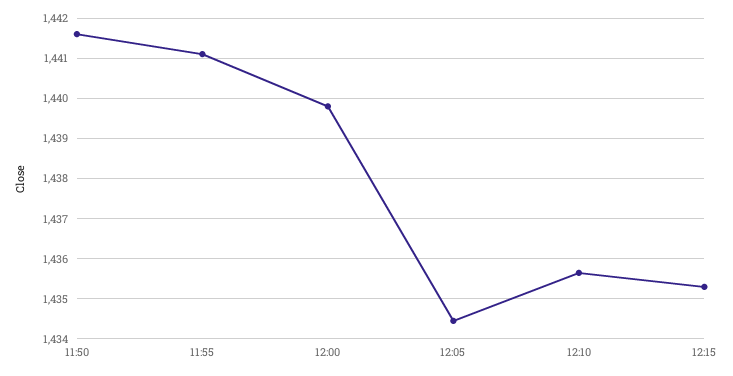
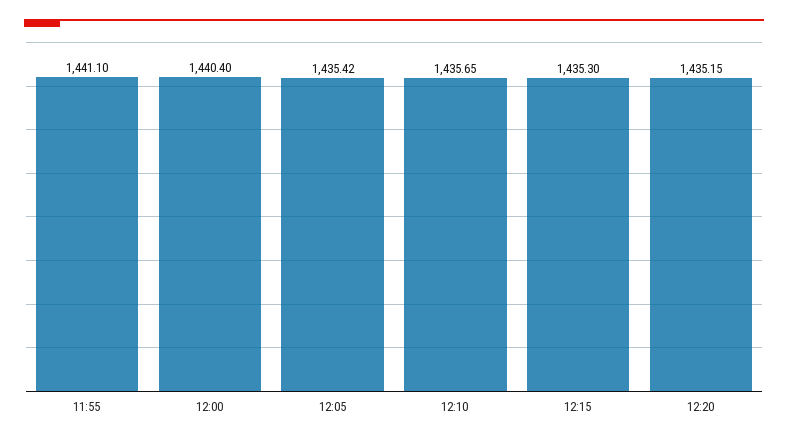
11:50: 1441.6 -> none
12:00: 1439.8 -> 1440.4
12:05: 1434.4 -> 1435.42
12:20: none -> 1435.15

